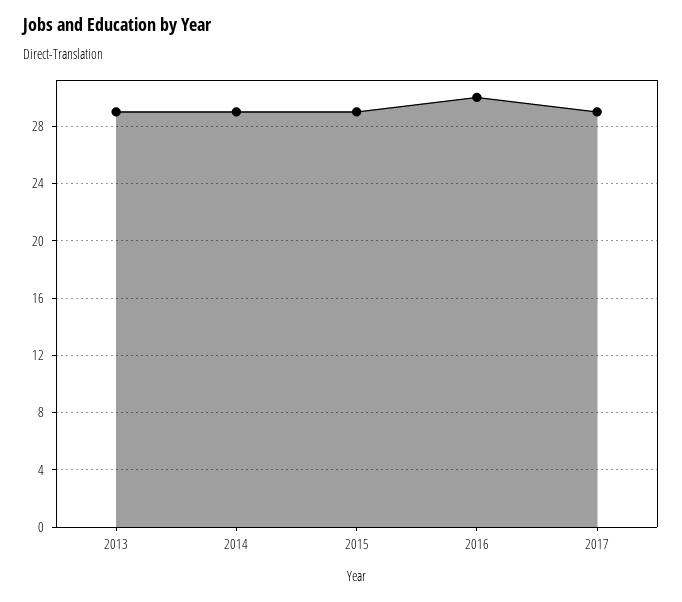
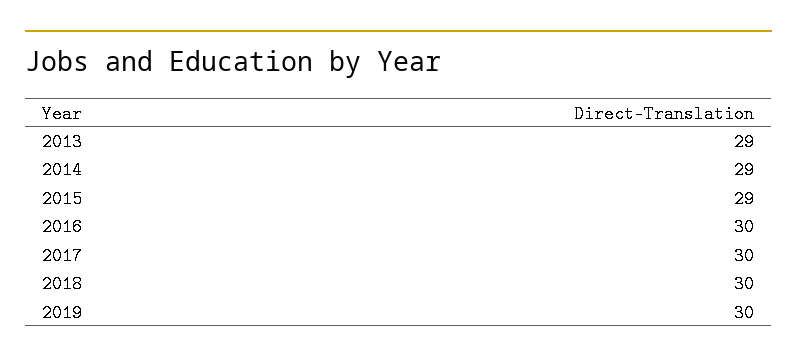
2017: 29 -> 30
2018: none -> 30
2019: none -> 30

